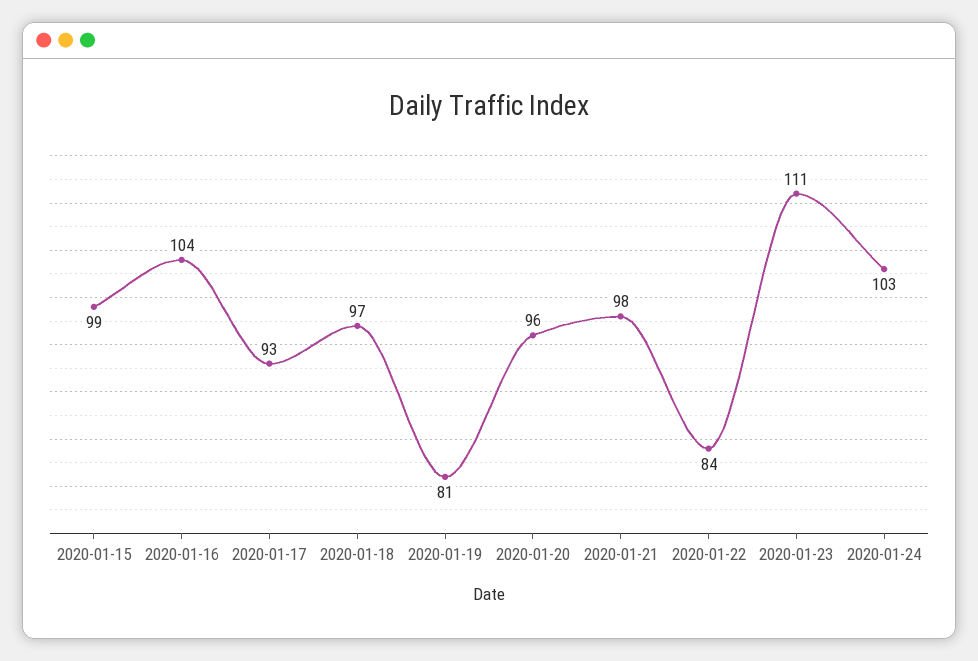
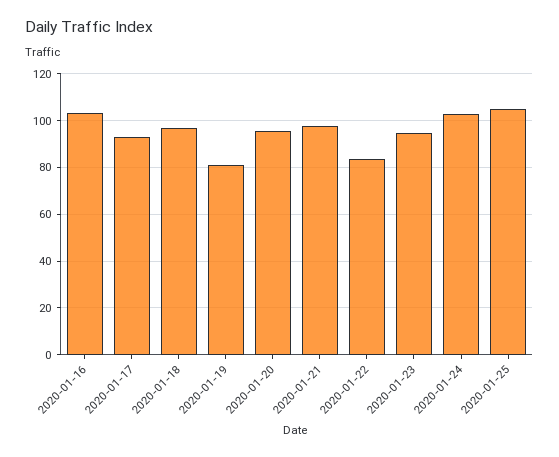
2020-01-15: 99 -> none
2020-01-23: 111 -> 95
2020-01-25: none -> 105

